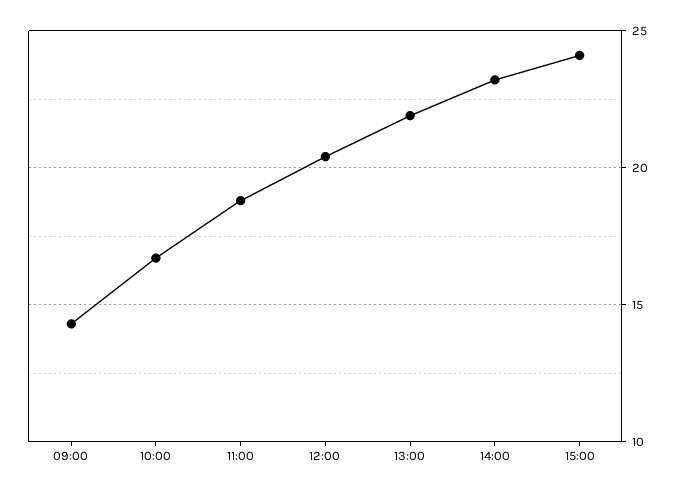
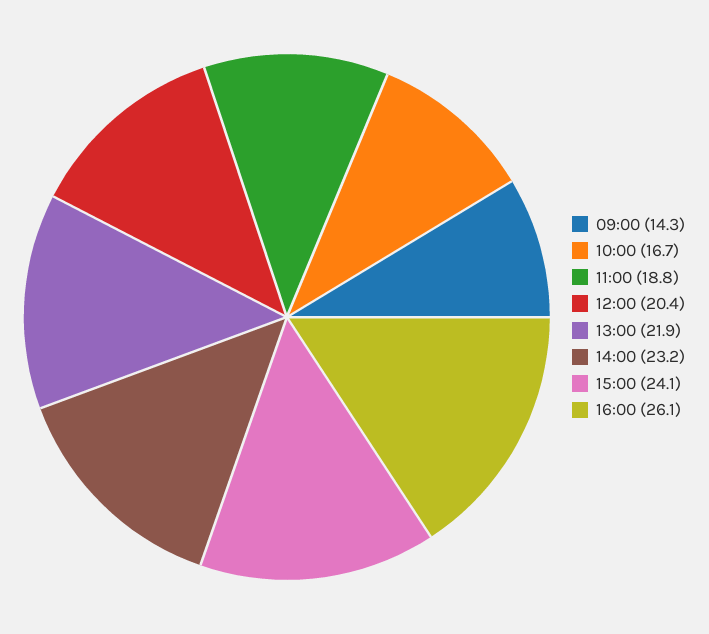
16:00: none -> 26.1

